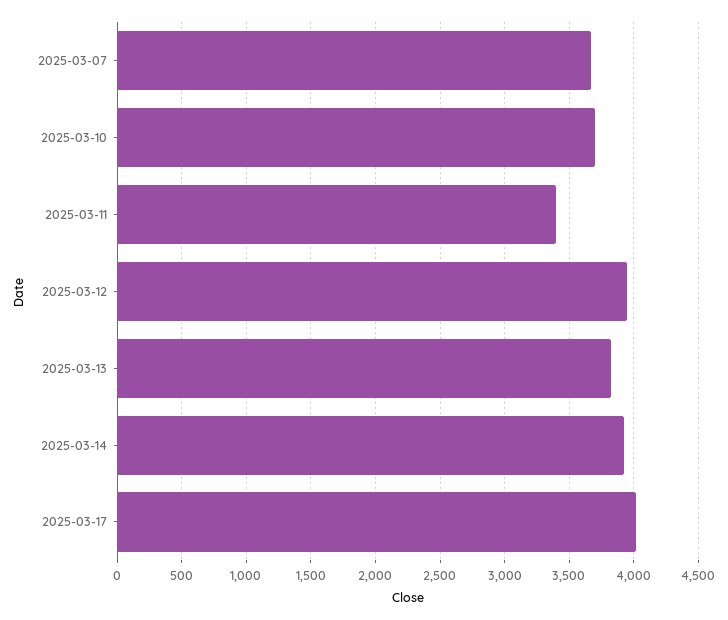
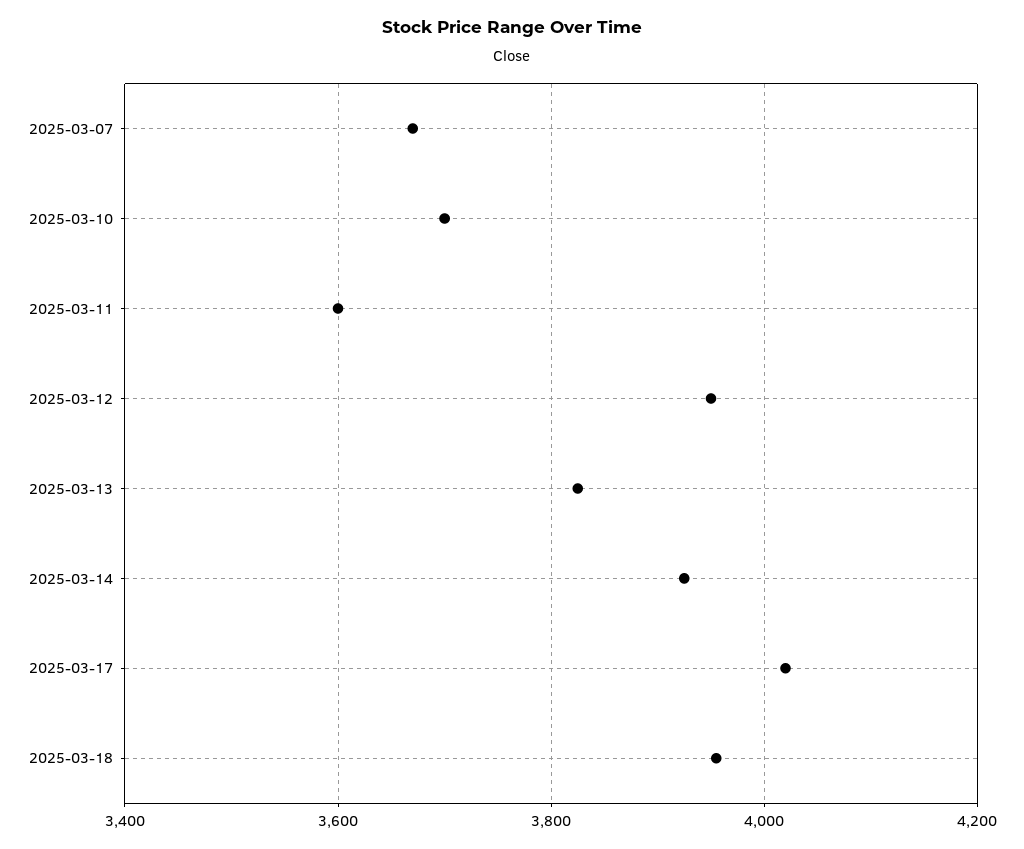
2025-03-11: 3400 -> 3600
2025-03-18: none -> 3960

